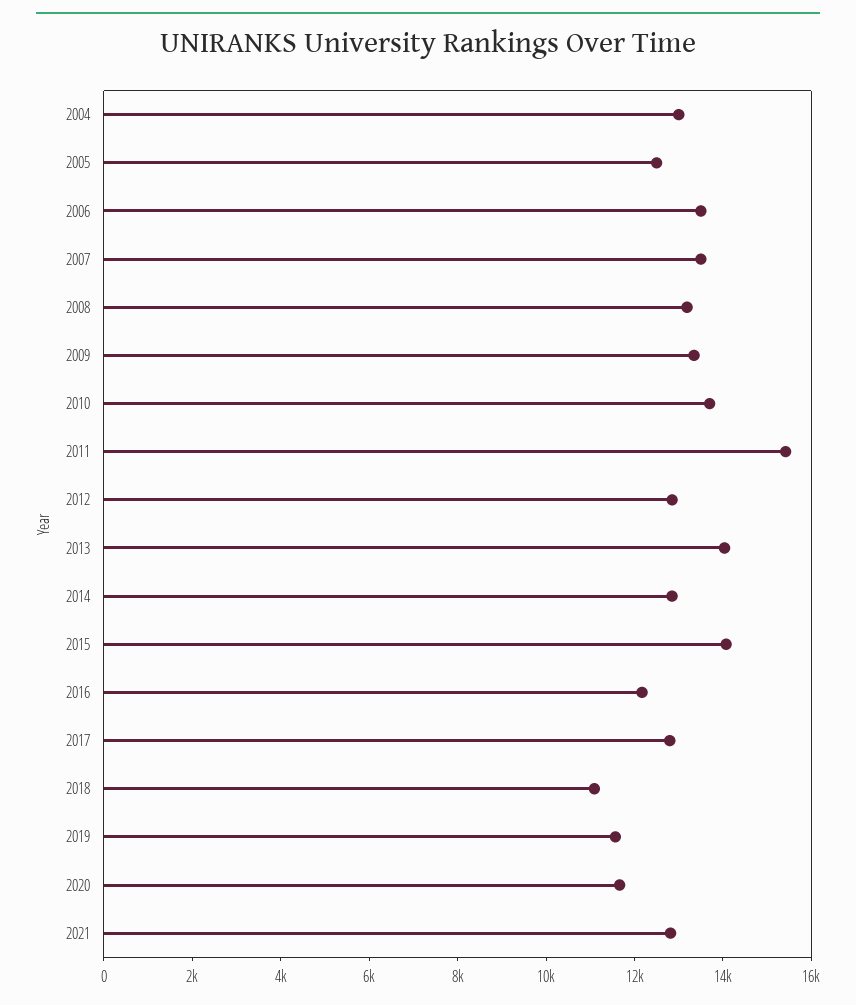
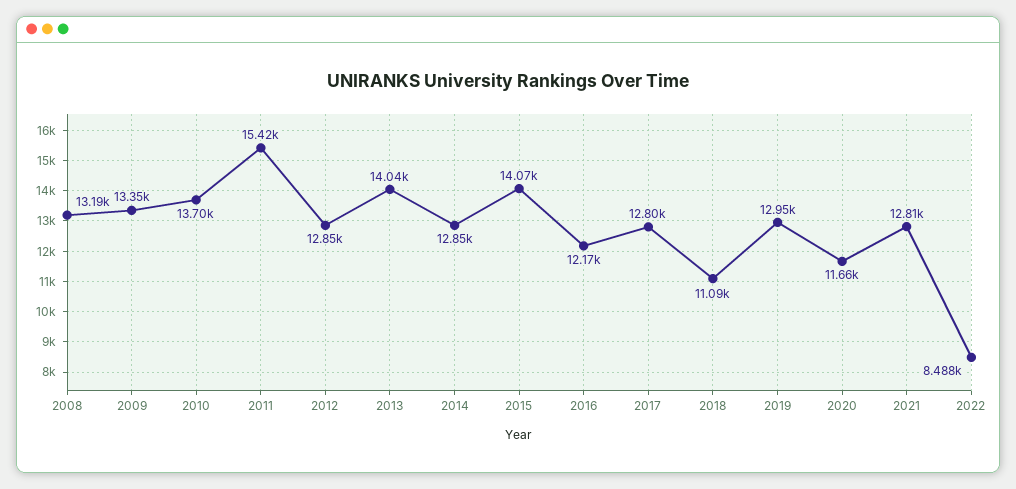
2004: 13000 -> none
2005: 12500 -> none
2006: 13500 -> none
2007: 13500 -> none
2019: 11500 -> 12950
2022: none -> 8488

